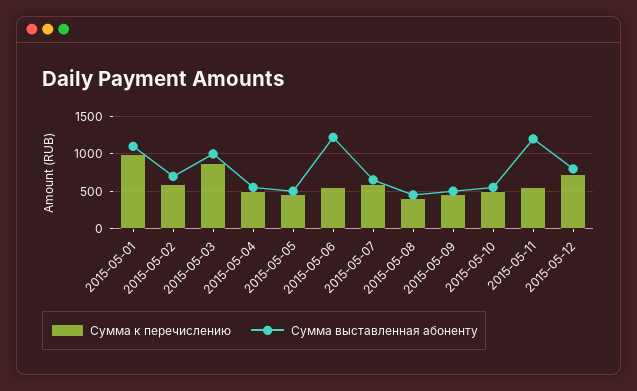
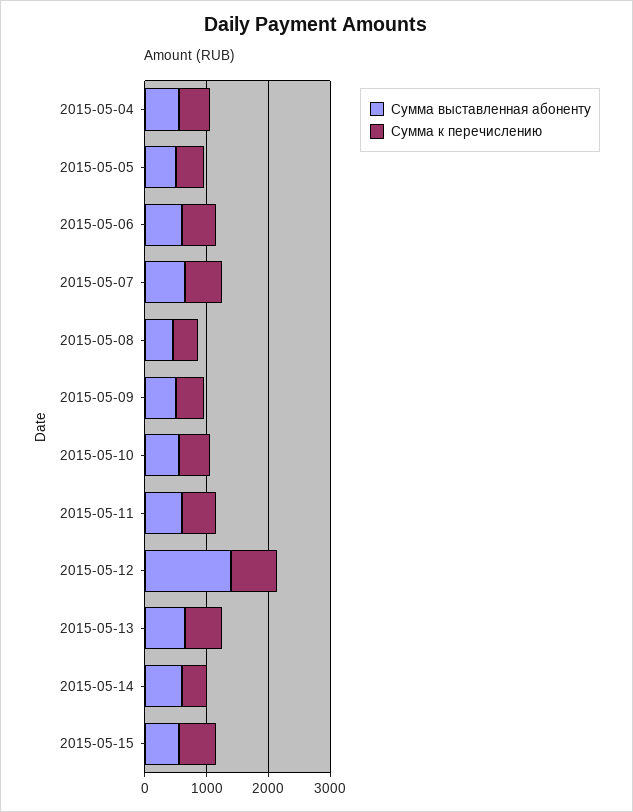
Сумма к перечислению, 2015-05-01: 1000 -> none
Сумма выставленная абоненту, 2015-05-01: 1100 -> none
Сумма к перечислению, 2015-05-02: 600 -> none
Сумма выставленная абоненту, 2015-05-02: 700 -> none
Сумма к перечислению, 2015-05-03: 900 -> none
Сумма выставленная абоненту, 2015-05-03: 1000 -> none
Сумма выставленная абоненту, 2015-05-06: 1200 -> 600
Сумма выставленная абоненту, 2015-05-11: 1200 -> 600
Сумма выставленная абоненту, 2015-05-12: 800 -> 1400
Сумма выставленная абоненту, 2015-05-13: none -> 600
Сумма к перечислению, 2015-05-13: none -> 600
Сумма выставленная абоненту, 2015-05-14: none -> 600
Сумма к перечислению, 2015-05-14: none -> 400
Сумма выставленная абоненту, 2015-05-15: none -> 600
Сумма к перечислению, 2015-05-15: none -> 600

